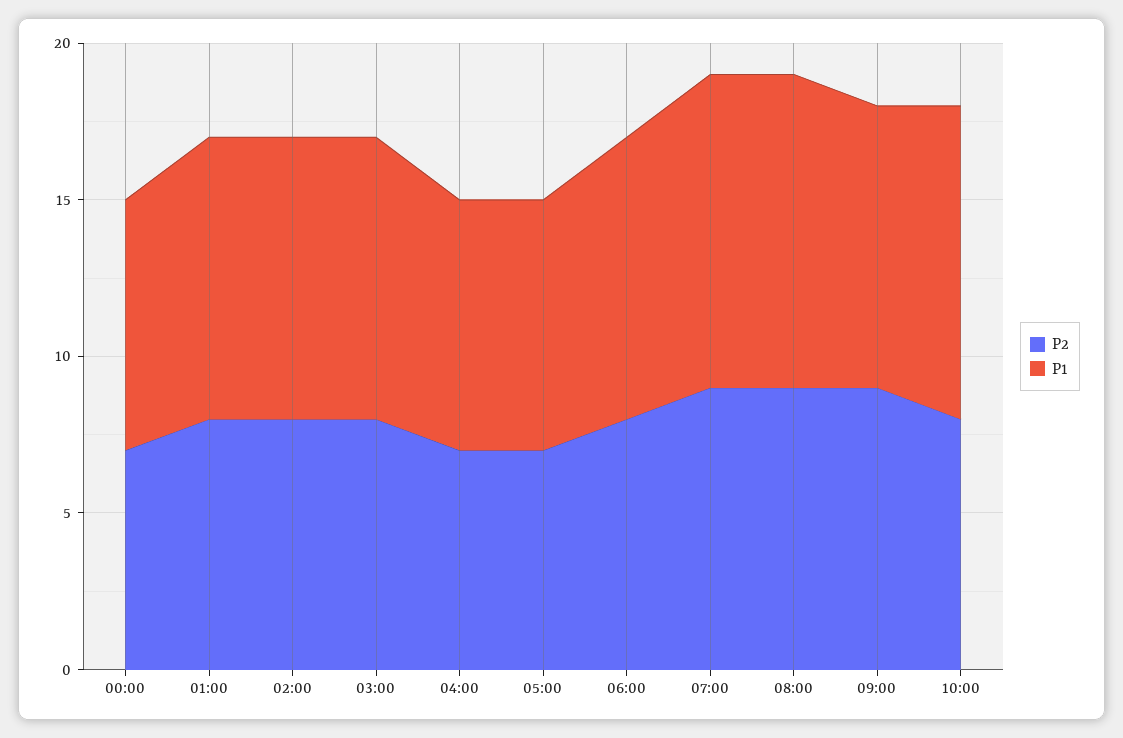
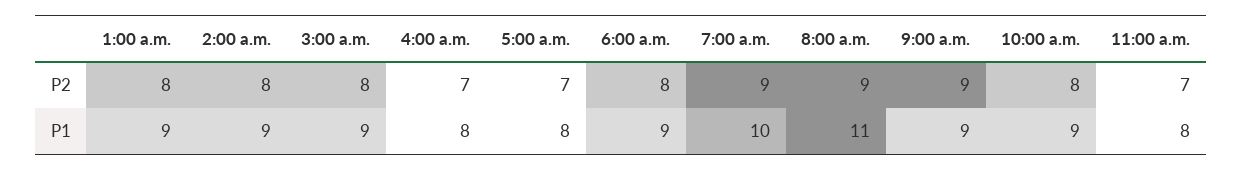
P2, 00:00: 7 -> none
P1, 00:00: 8 -> none
P1, 08:00: 10 -> 11
P1, 10:00: 10 -> 9
P2, 11:00 a.m.: none -> 7
P1, 11:00 a.m.: none -> 8

